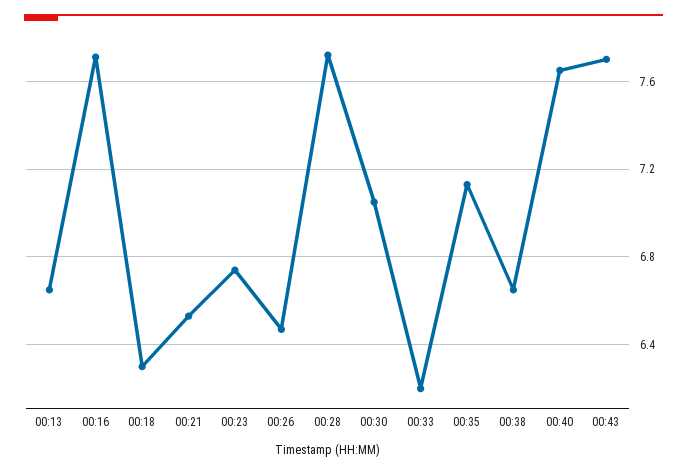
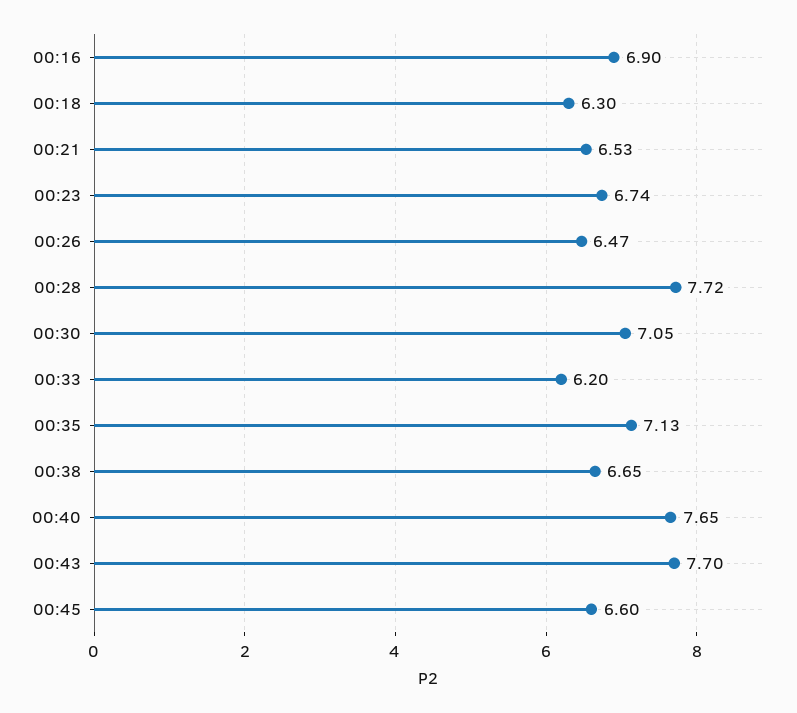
00:13: 6.65 -> none
00:16: 7.7 -> 6.9
00:45: none -> 6.6

